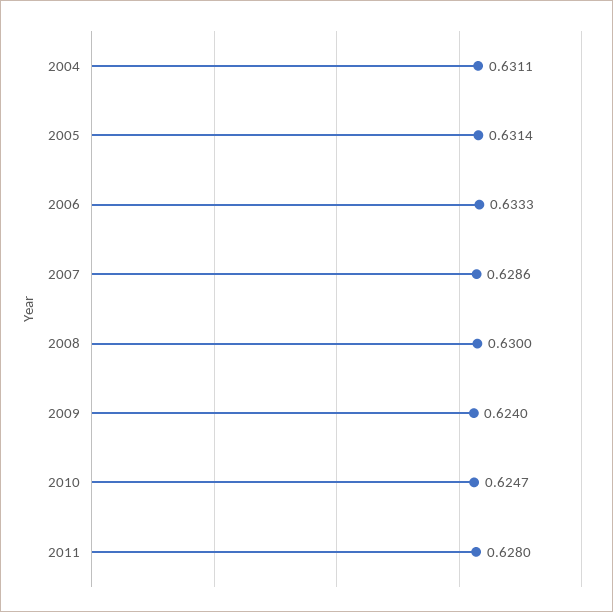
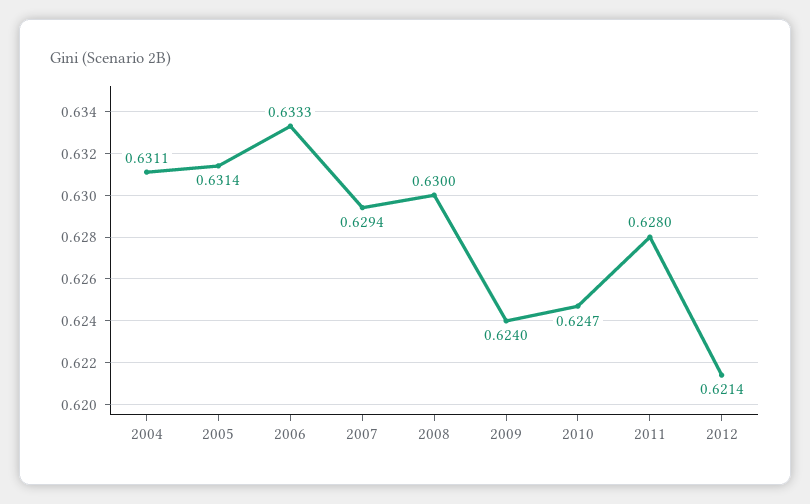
2007: 0.6286 -> 0.6294
2012: none -> 0.6214

